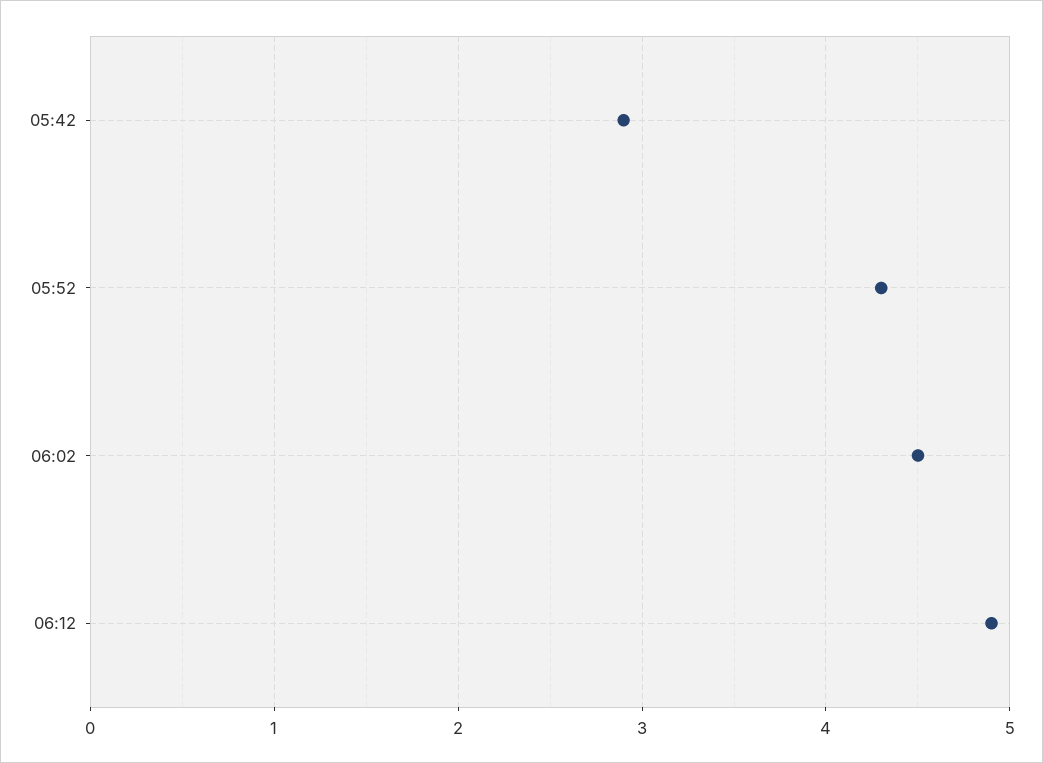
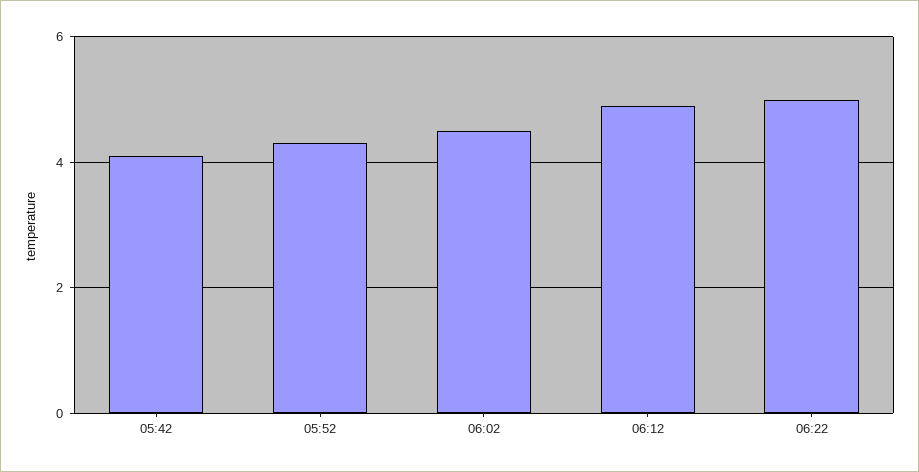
05:42: 2.9 -> 4
06:22: none -> 5

